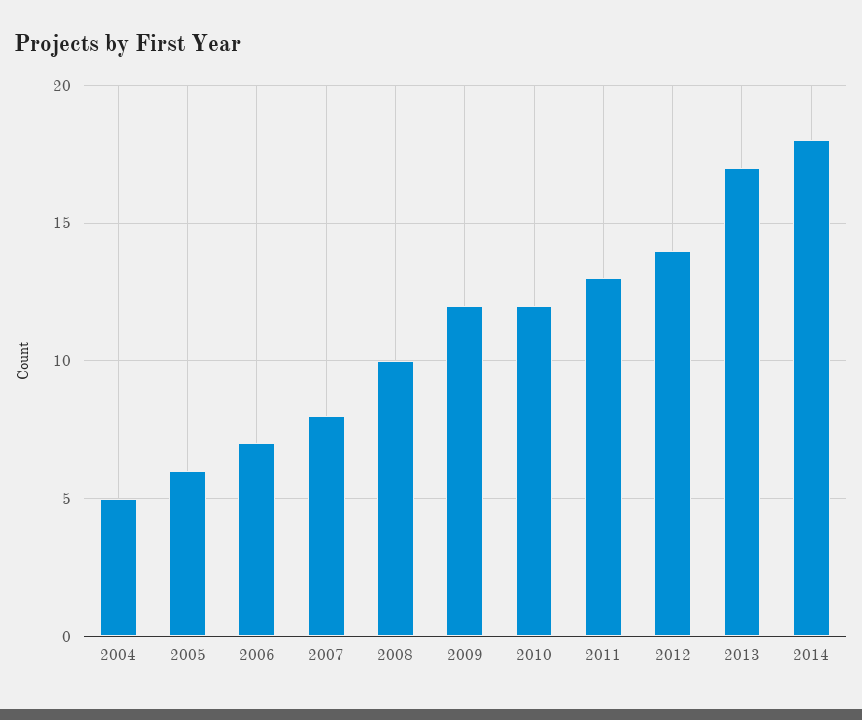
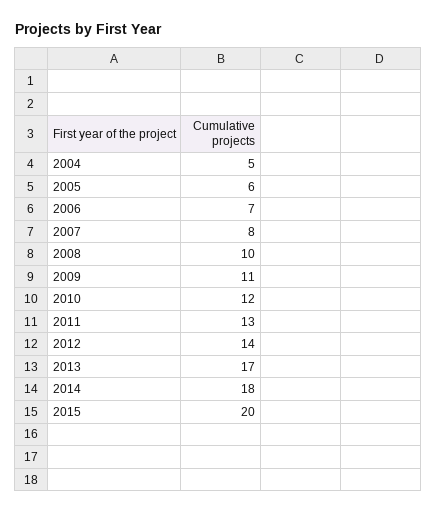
2009: 12 -> 11
2015: none -> 20

